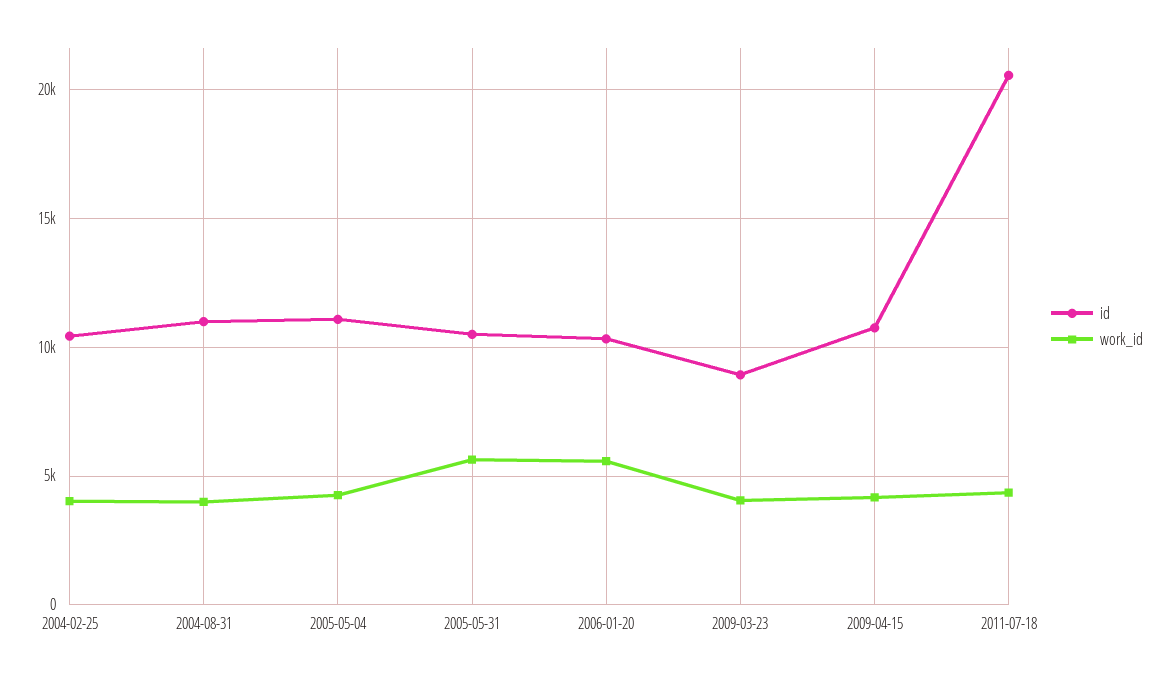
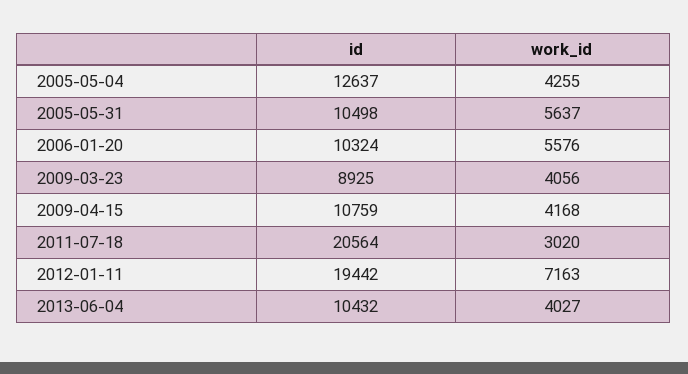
id, 2004-02-25: 10500 -> none
work_id, 2004-02-25: 4000 -> none
id, 2004-08-31: 11000 -> none
work_id, 2004-08-31: 4000 -> none
id, 2005-05-04: 11000 -> 12637
work_id, 2011-07-18: 4500 -> 3020
id, 2012-01-11: none -> 19442
work_id, 2012-01-11: none -> 7163
id, 2013-06-04: none -> 10432
work_id, 2013-06-04: none -> 4027

